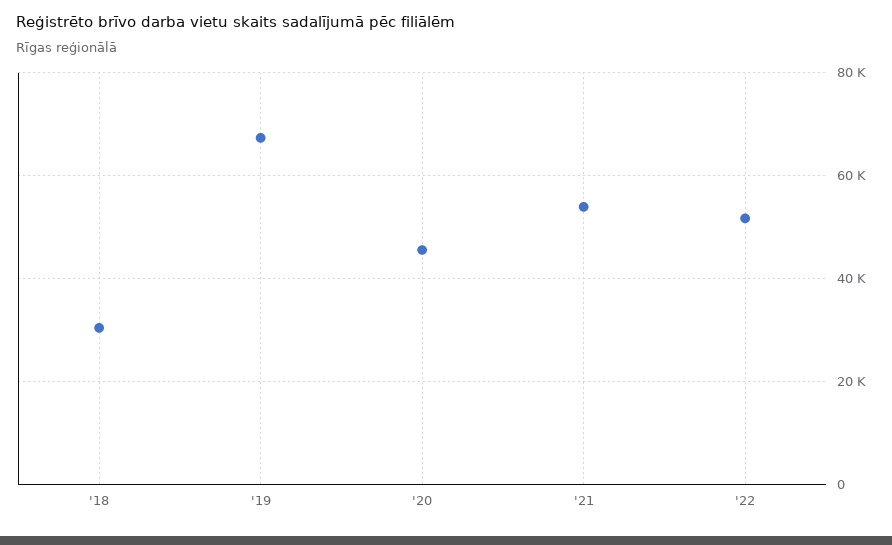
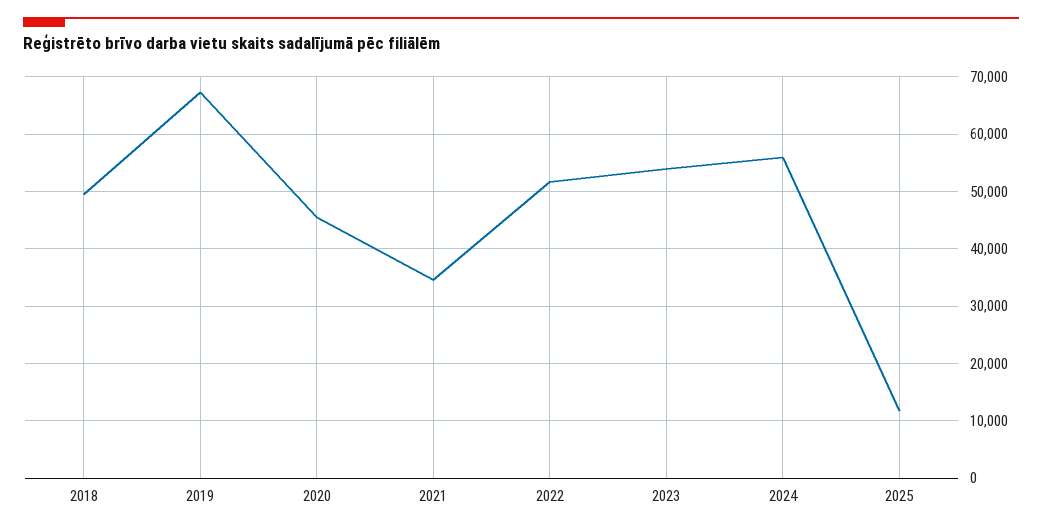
'18: 30000 -> 50000
'21: 54000 -> 34000
2023: none -> 54000
2024: none -> 56000
2025: none -> 12000

